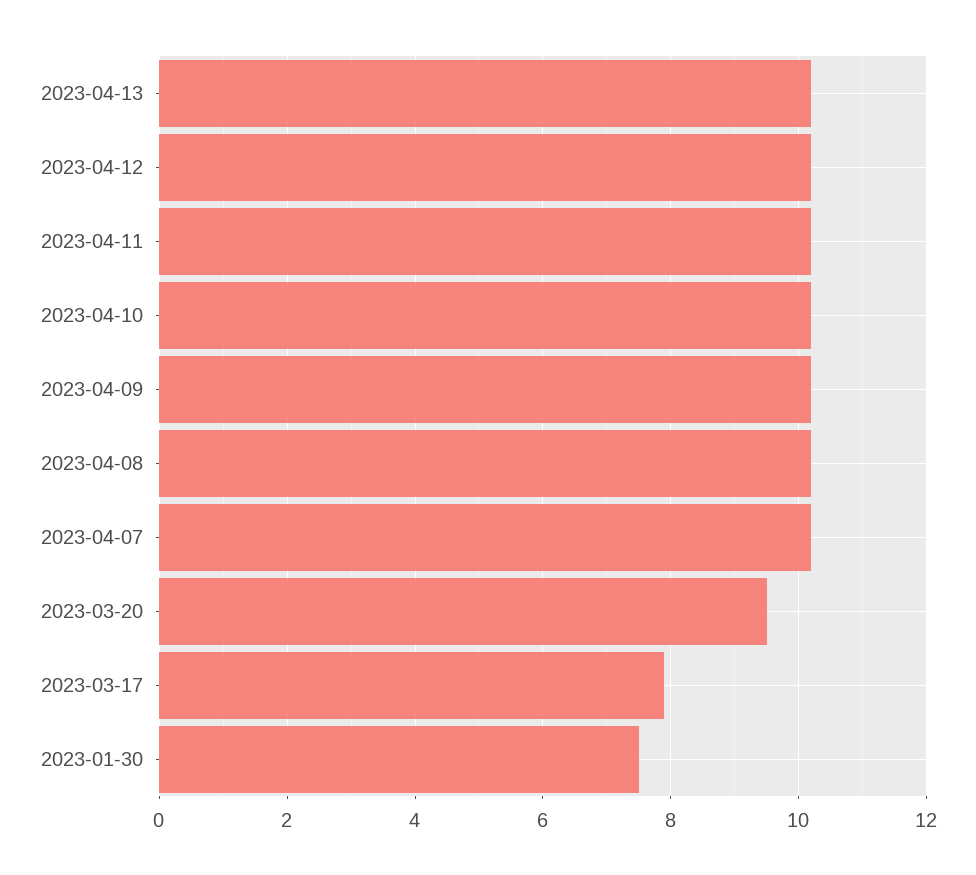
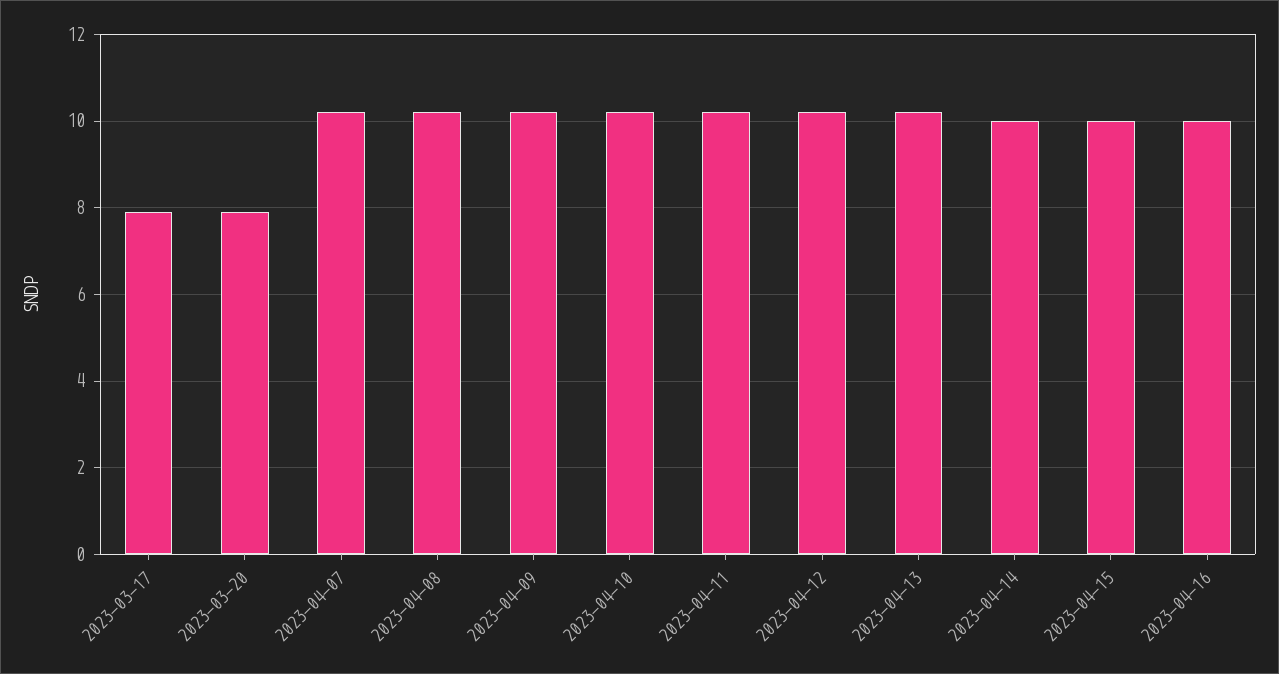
2023-03-20: 9.5 -> 8
2023-01-30: 7.5 -> none
2023-04-14: none -> 10
2023-04-15: none -> 10
2023-04-16: none -> 10

